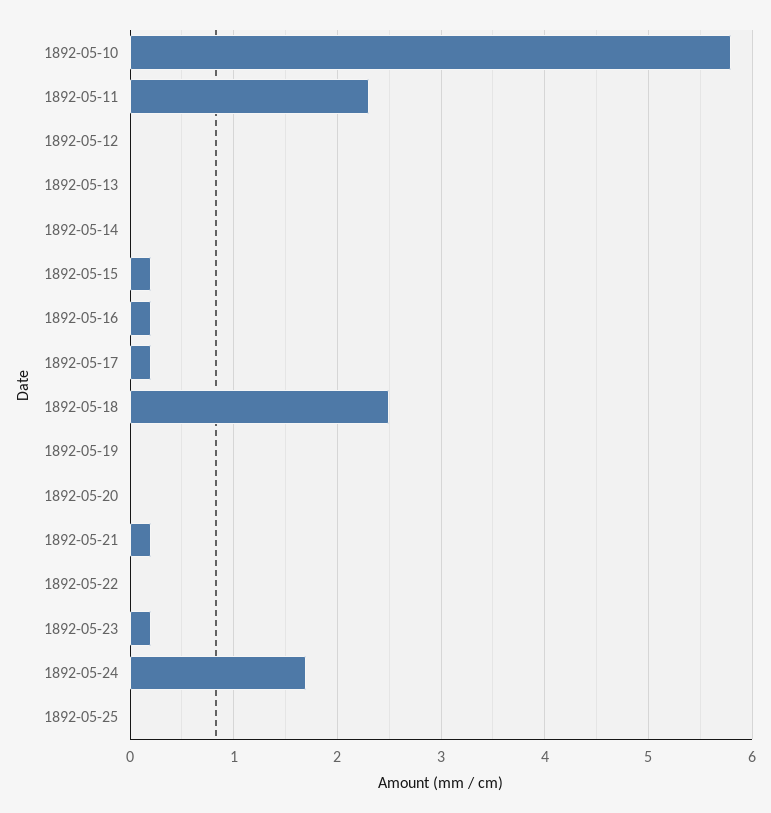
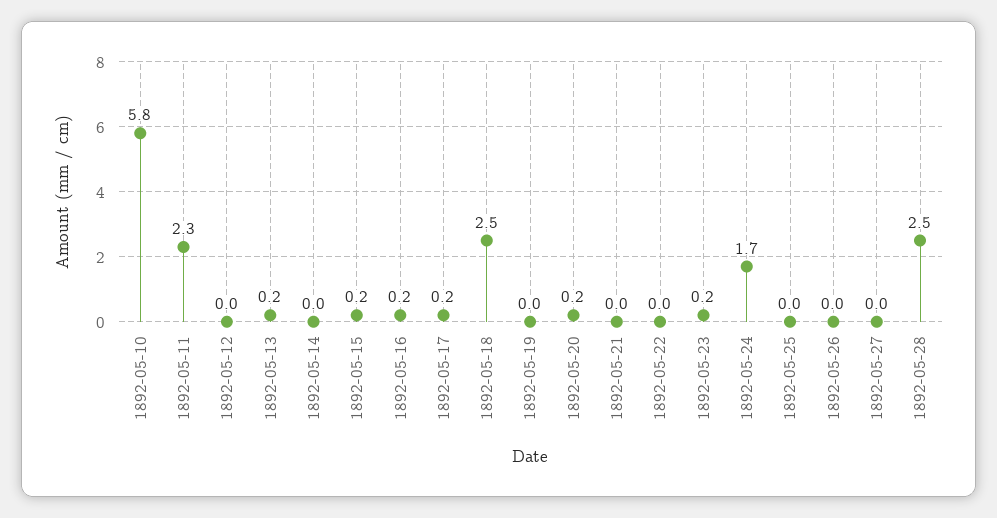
1892-05-13: 0 -> 0.2
1892-05-20: 0 -> 0.2
1892-05-21: 0.2 -> 0
1892-05-26: none -> 0
1892-05-27: none -> 0
1892-05-28: none -> 2.5

